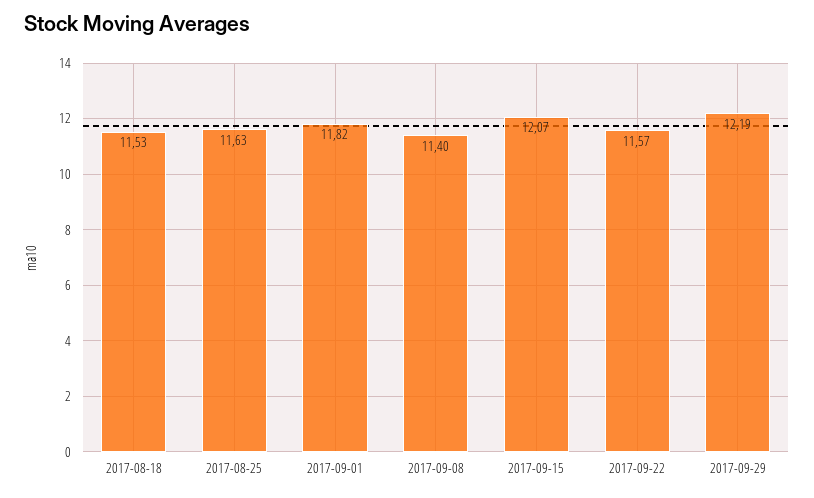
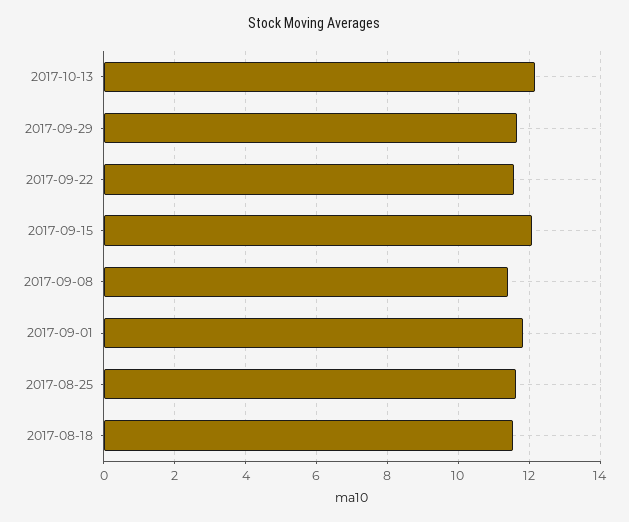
2017-09-29: 12.19 -> 11.6
2017-10-13: none -> 12.2

